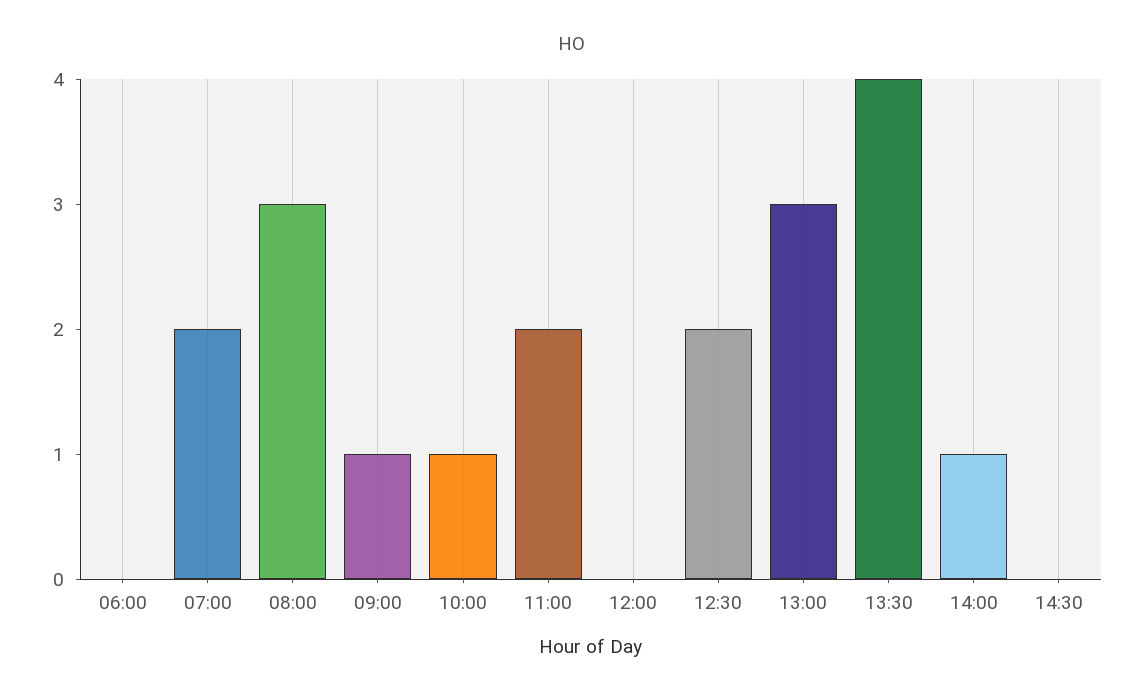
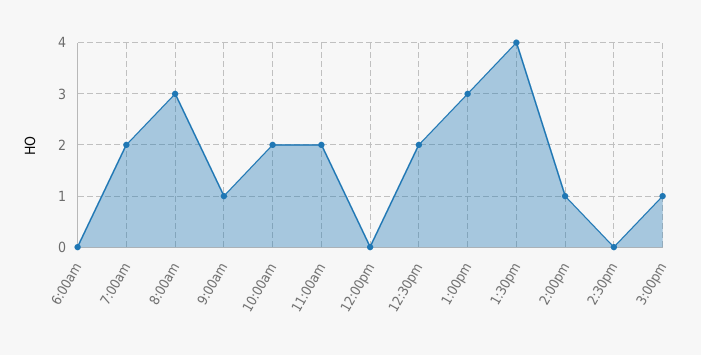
10:00: 1 -> 2
3:00pm: none -> 1

